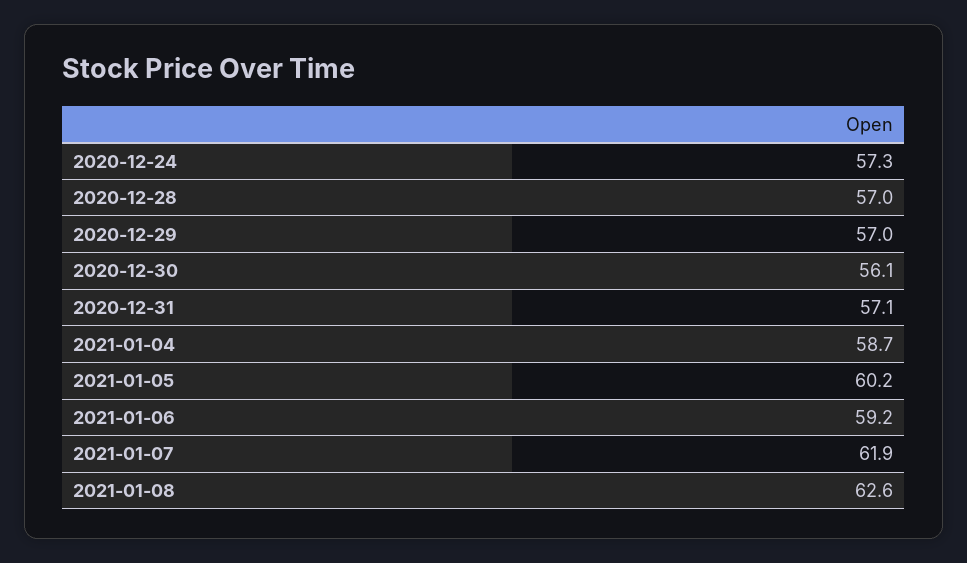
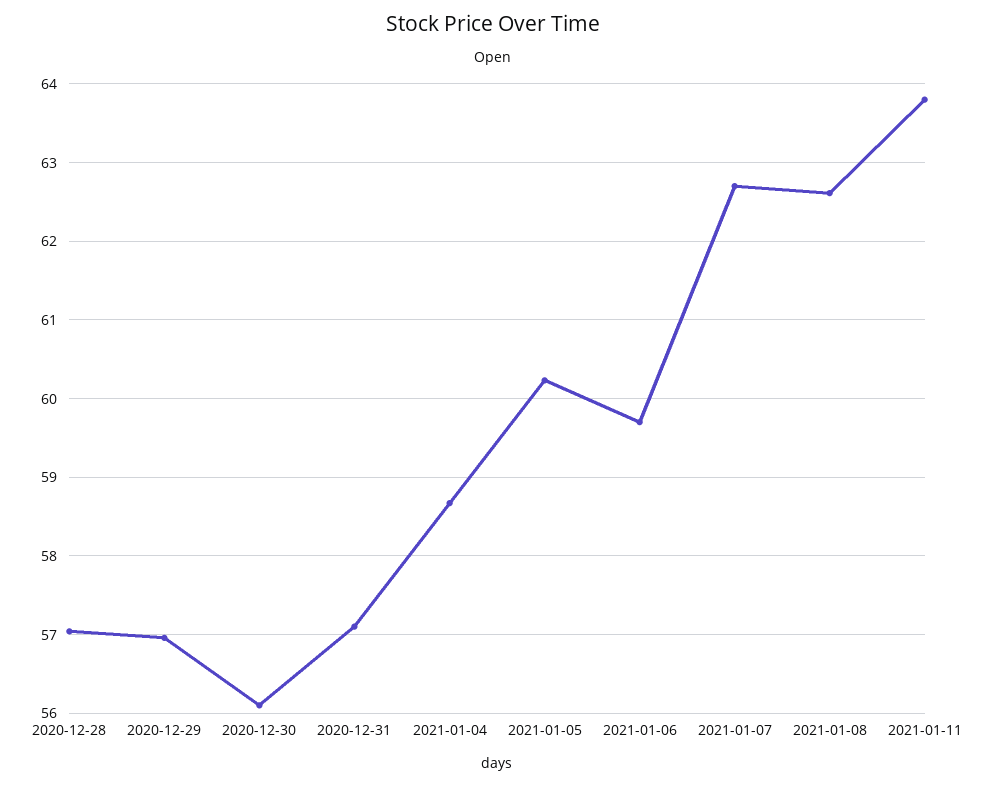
2020-12-24: 57.3 -> none
2021-01-06: 59.2 -> 59.7
2021-01-07: 61.9 -> 62.7
2021-01-11: none -> 63.8

